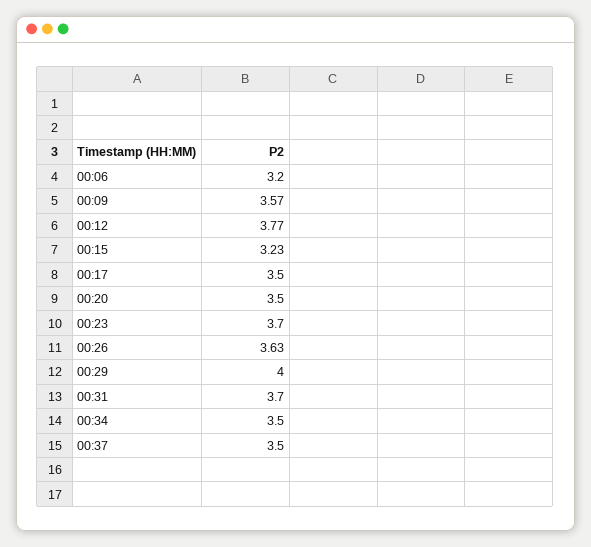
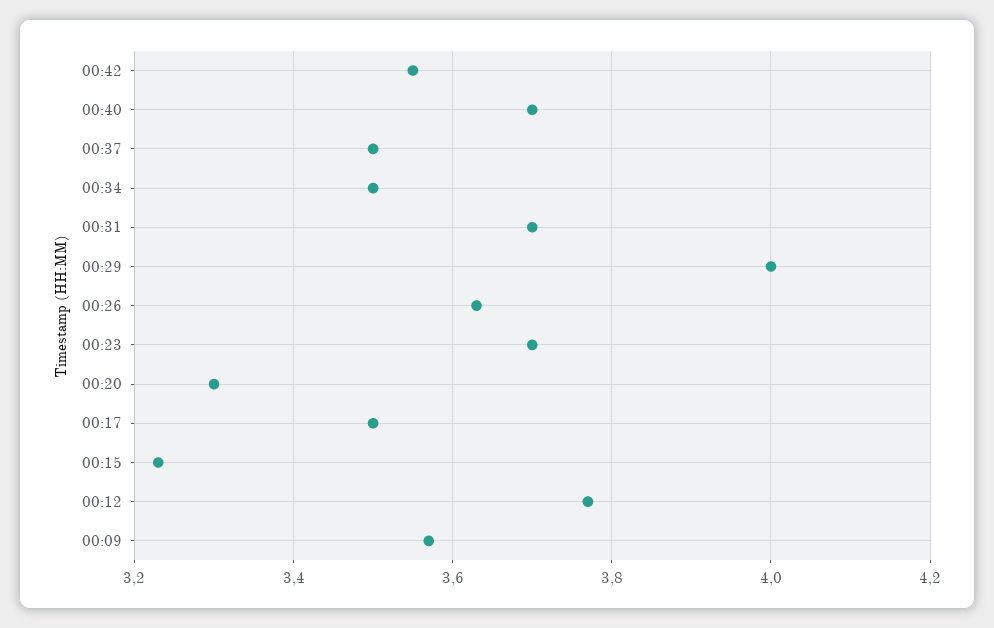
00:06: 3.2 -> none
00:20: 3.5 -> 3.3
00:42: none -> 3.55
00:40: none -> 3.7

